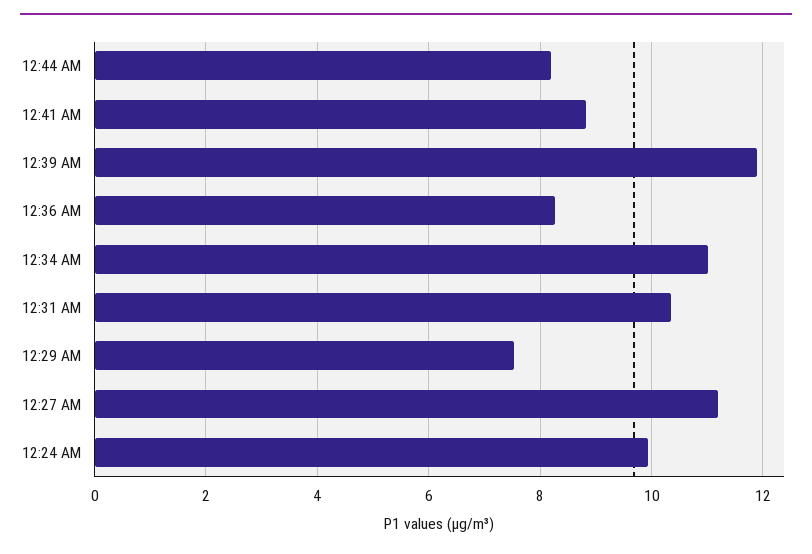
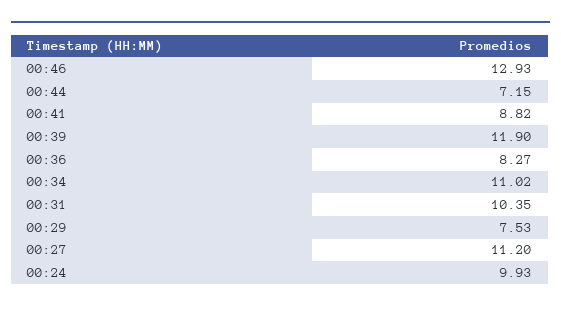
12:44 AM: 8.2 -> 7.15
00:46: none -> 12.93

